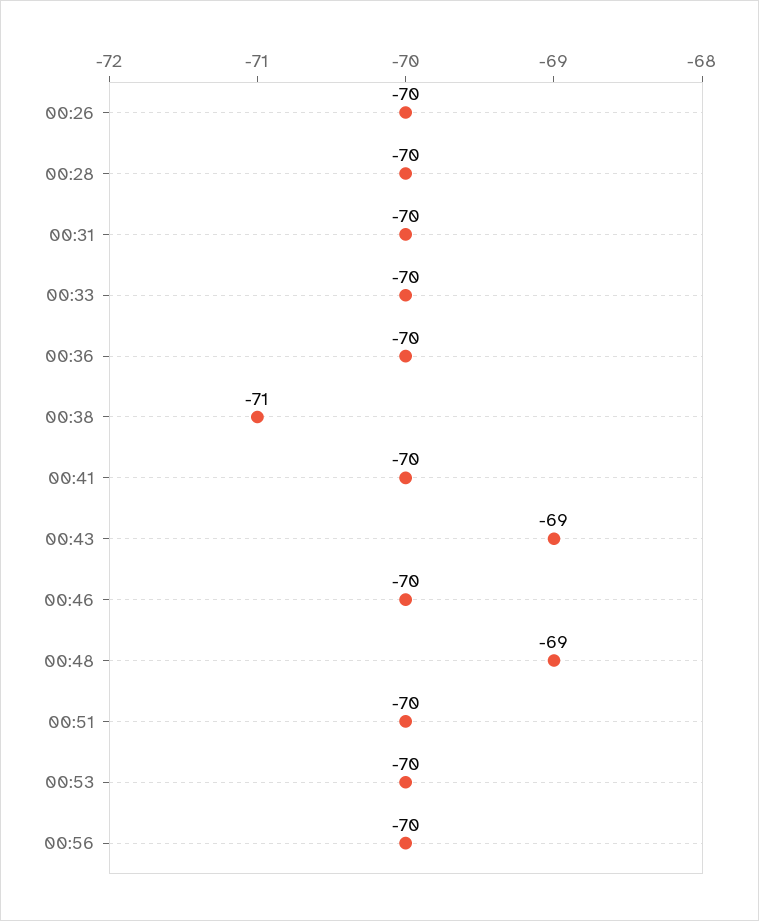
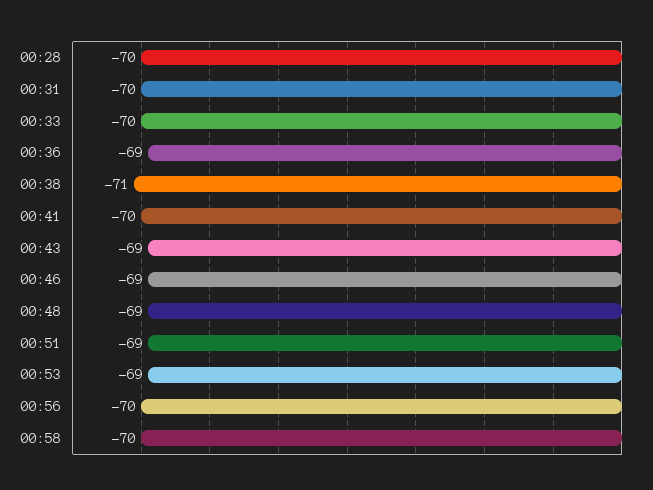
00:26: -70 -> none
00:36: -70 -> -69
00:46: -70 -> -69
00:51: -70 -> -69
00:53: -70 -> -69
00:58: none -> -70

